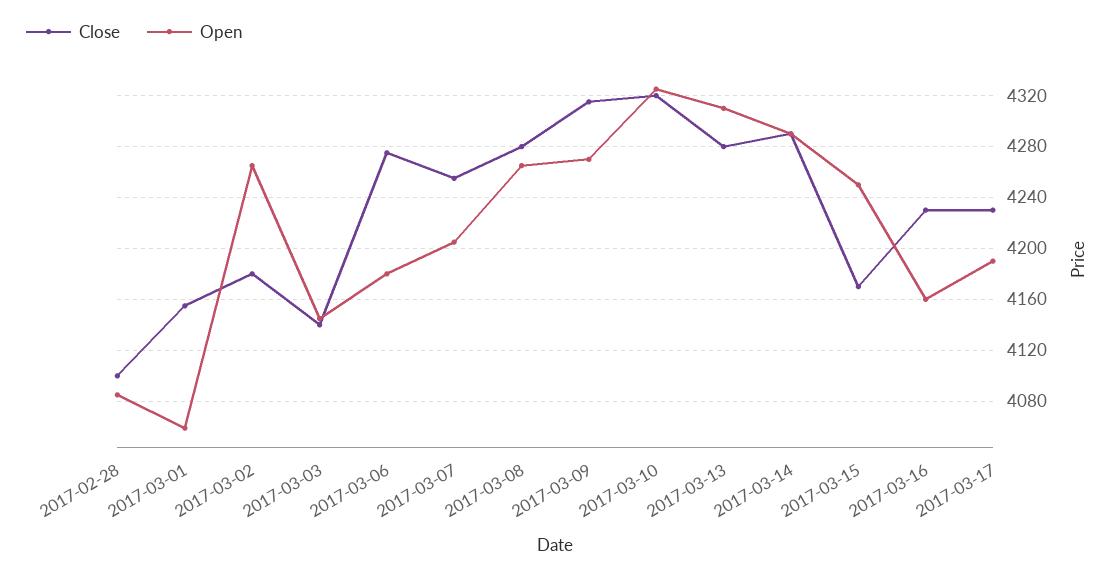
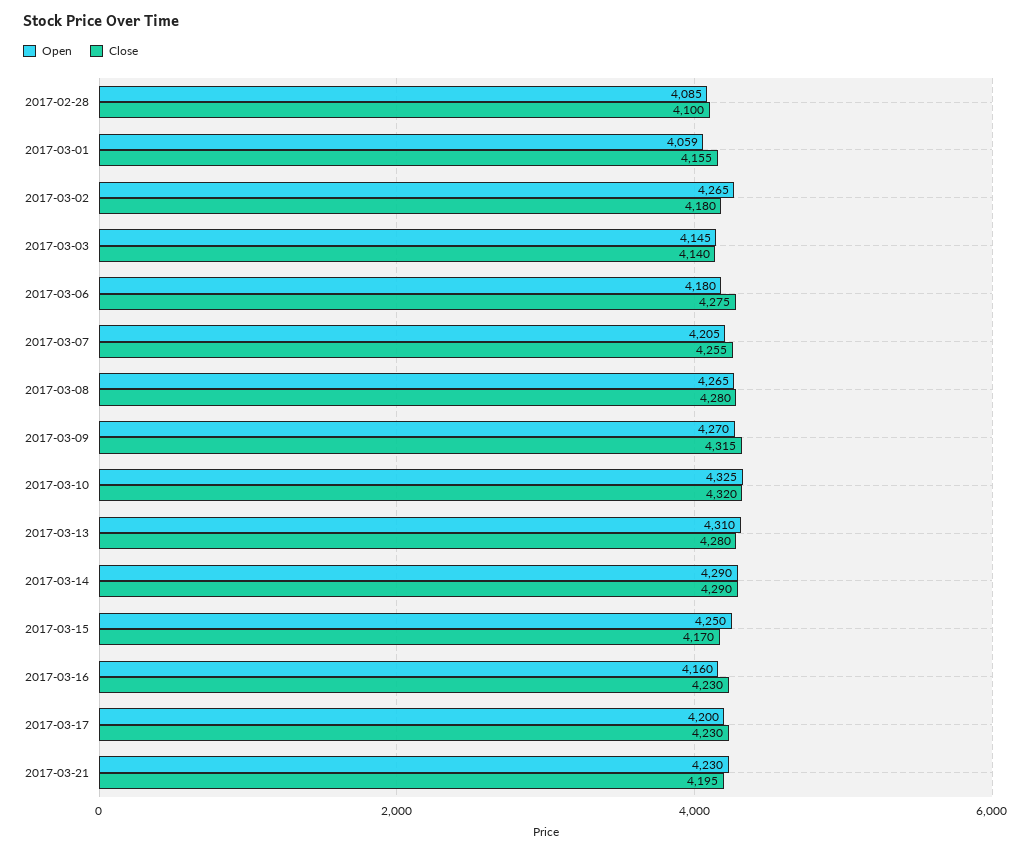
Open, 2017-03-17: 4190 -> 4200
Open, 2017-03-21: none -> 4230
Close, 2017-03-21: none -> 4195

